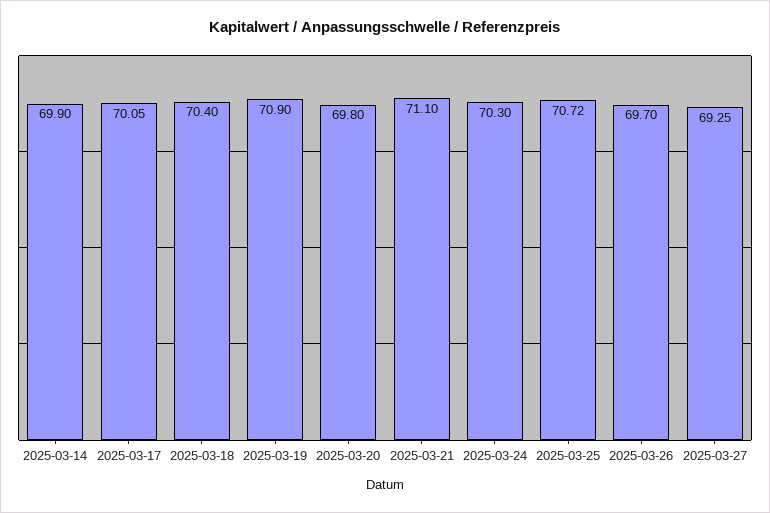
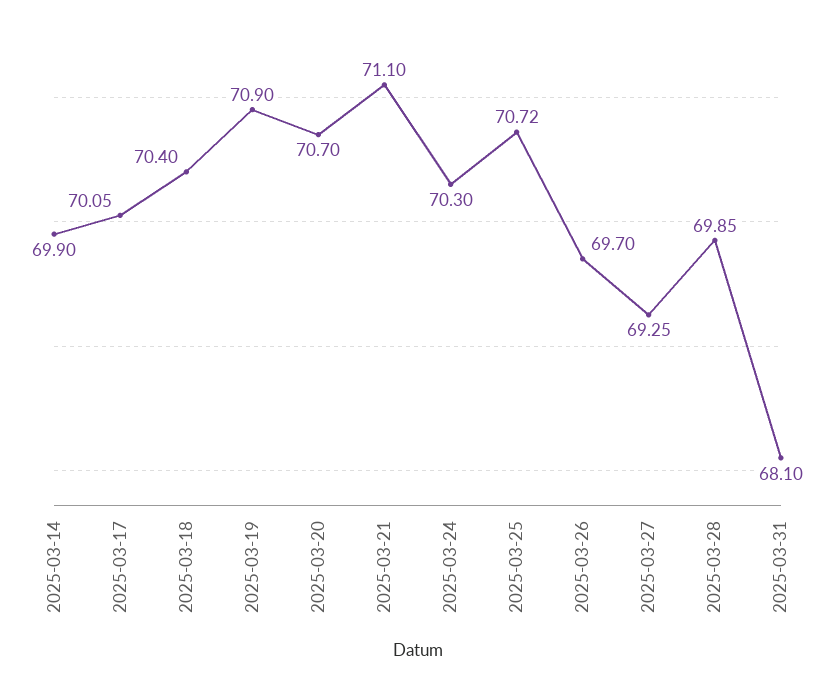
2025-03-20: 69.8 -> 70.7
2025-03-28: none -> 69.85
2025-03-31: none -> 68.1

